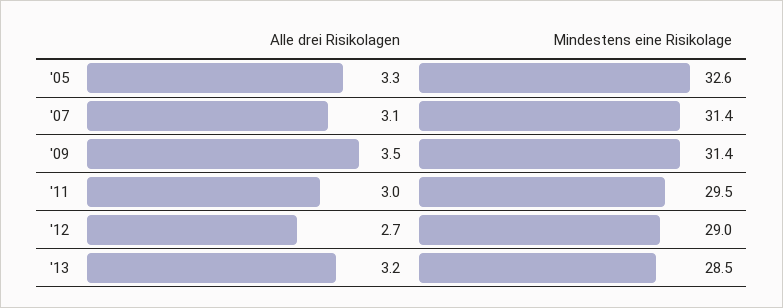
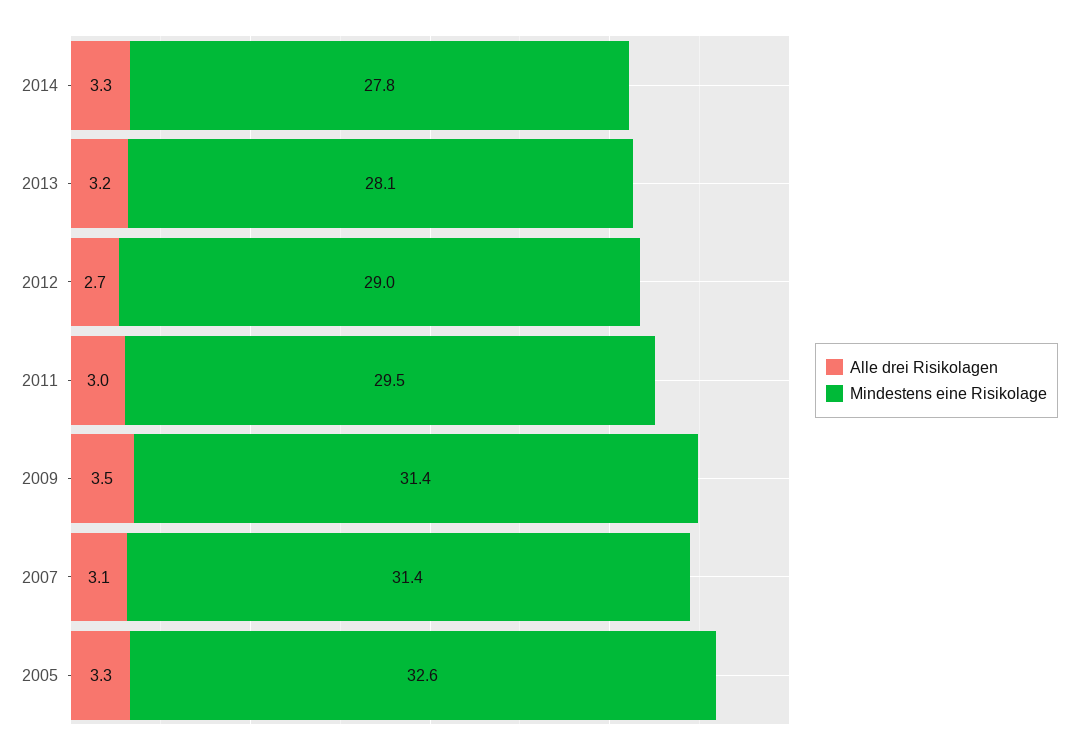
Mindestens eine Risikolage, '13: 28.5 -> 28.1
Alle drei Risikolagen, 2014: none -> 3.3
Mindestens eine Risikolage, 2014: none -> 27.8

